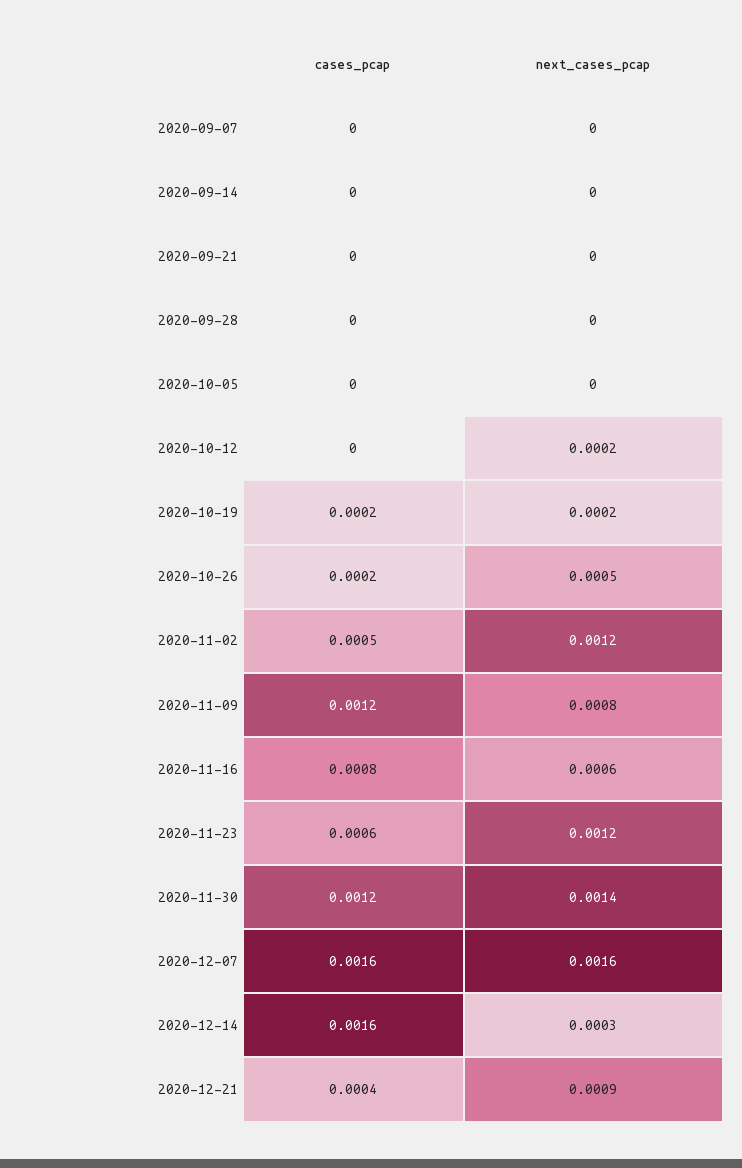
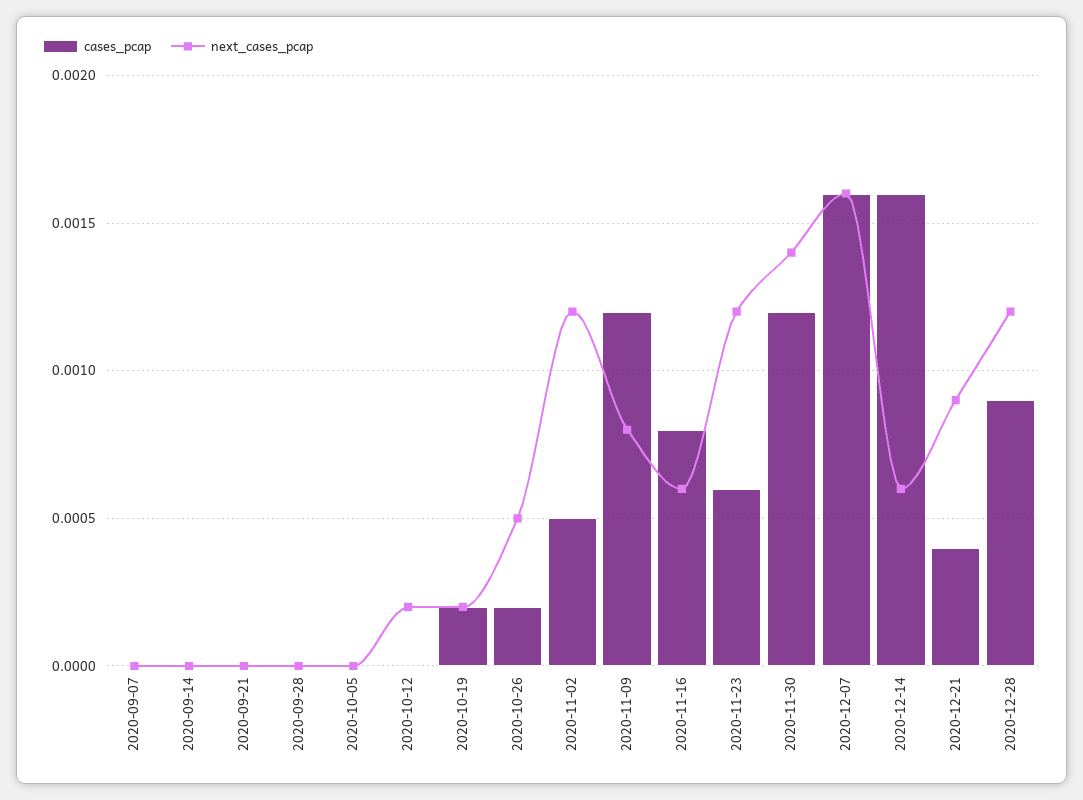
next_cases_pcap, 2020-12-14: 0.0003 -> 0.0006
cases_pcap, 2020-12-28: none -> 0.0009
next_cases_pcap, 2020-12-28: none -> 0.0012

